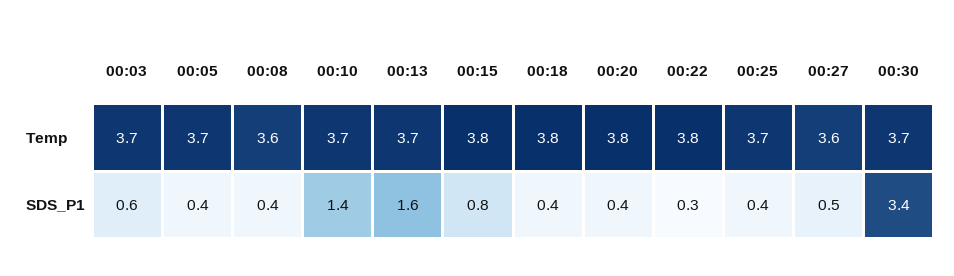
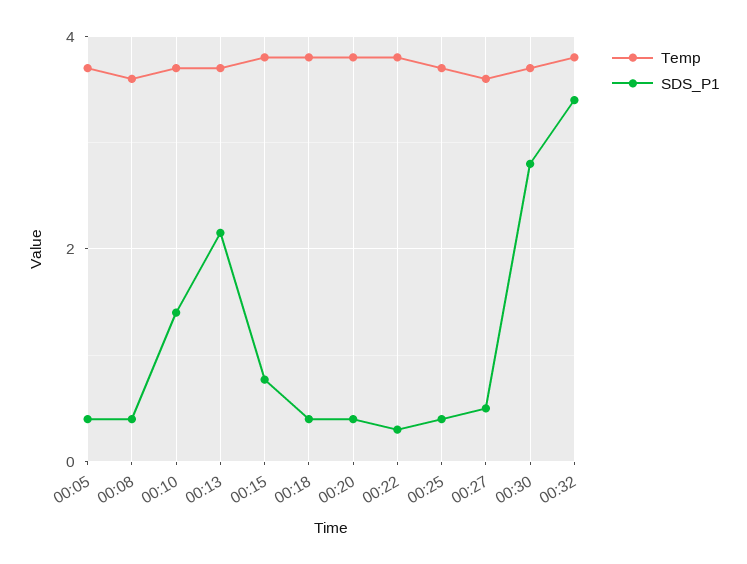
Temp, 00:03: 3.7 -> none
SDS_P1, 00:03: 0.6 -> none
SDS_P1, 00:13: 1.6 -> 2.2
SDS_P1, 00:30: 3.4 -> 2.8
Temp, 00:32: none -> 3.8
SDS_P1, 00:32: none -> 3.4

